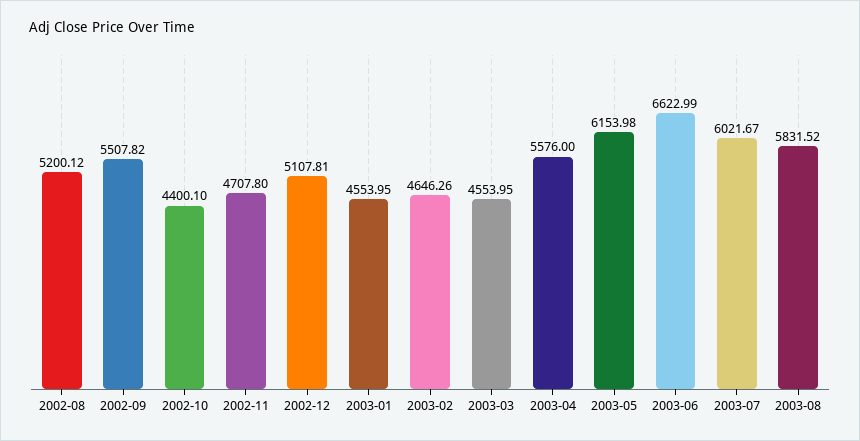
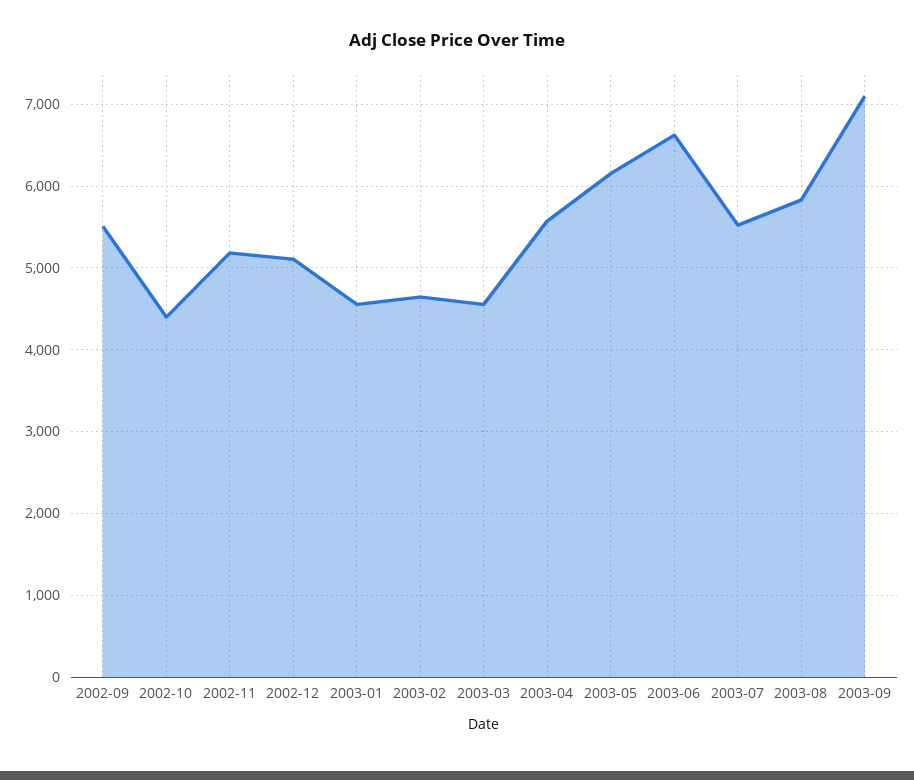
2002-08: 5200.12 -> none
2002-11: 4707.8 -> 5200
2003-07: 6021.67 -> 5500
2003-09: none -> 7100

